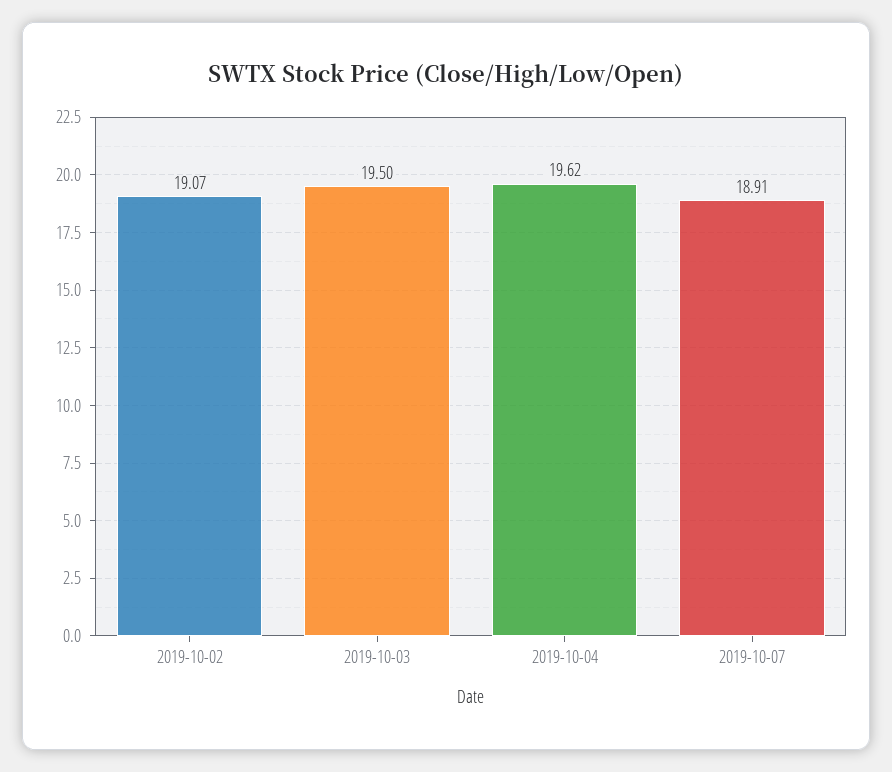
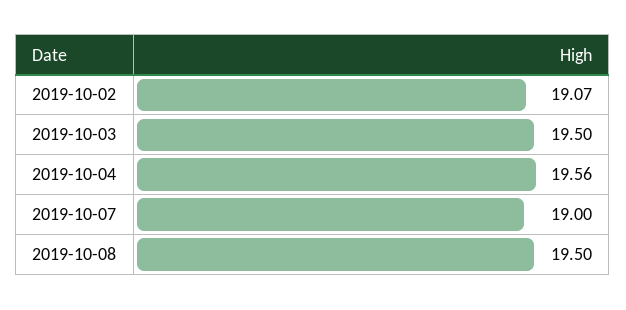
2019-10-04: 19.62 -> 19.56
2019-10-07: 18.91 -> 19
2019-10-08: none -> 19.5

